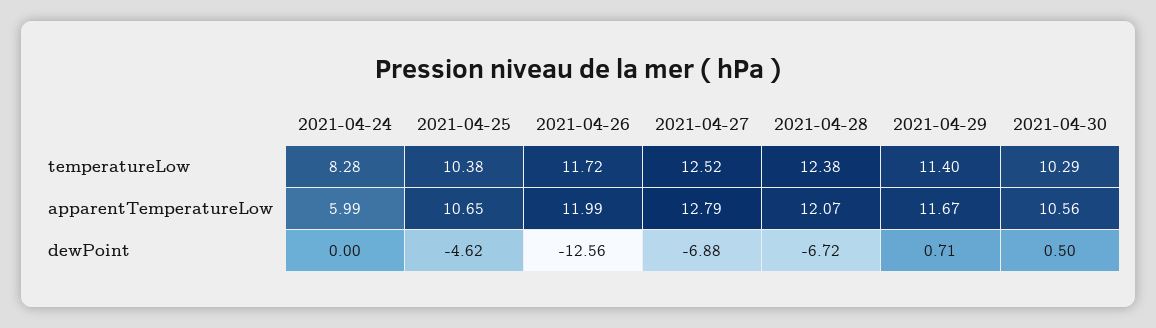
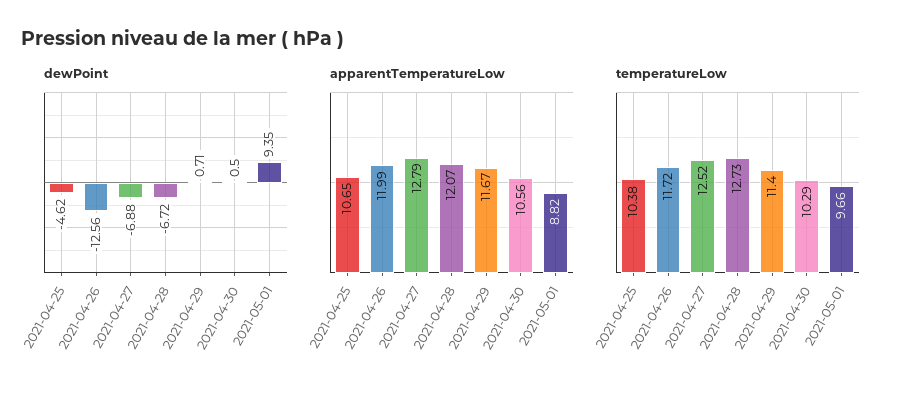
temperatureLow, 2021-04-24: 8.28 -> none
temperatureLow, 2021-04-28: 12.38 -> 12.73
apparentTemperatureLow, 2021-04-24: 5.99 -> none
dewPoint, 2021-04-24: 0 -> none
dewPoint, 2021-05-01: none -> 9.35
apparentTemperatureLow, 2021-05-01: none -> 8.82
temperatureLow, 2021-05-01: none -> 9.66

